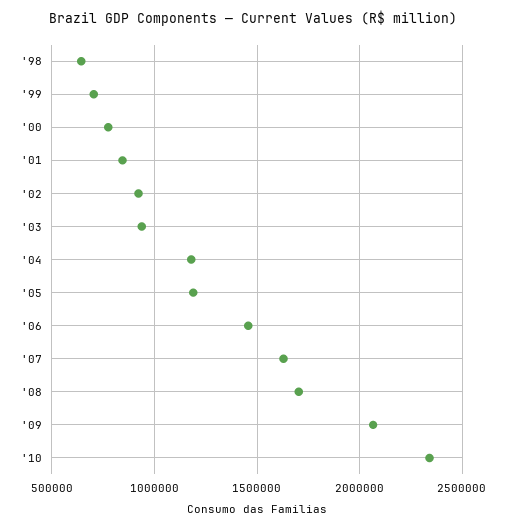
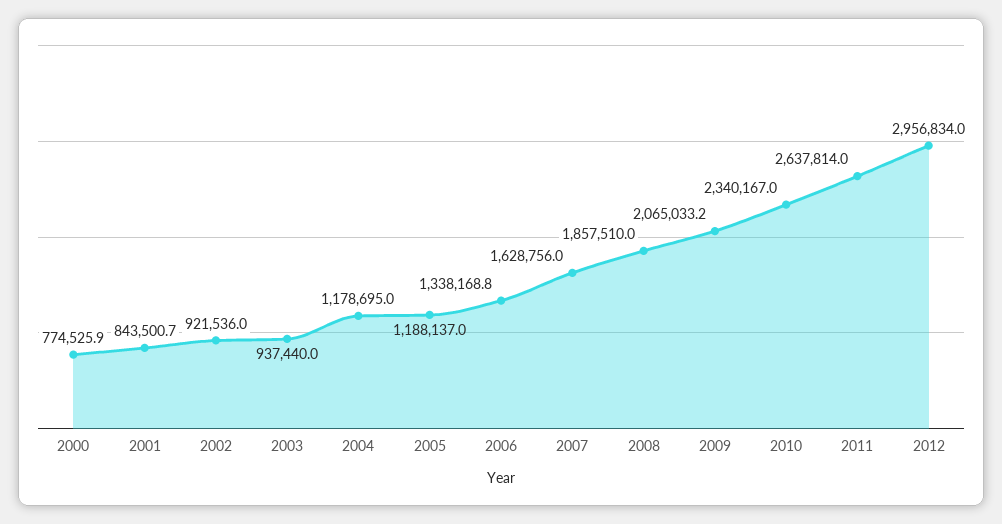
'98: 650000 -> none
'99: 700000 -> none
'06: 1450000 -> 1338168.8
'08: 1700000 -> 1857510
2011: none -> 2637814
2012: none -> 2956834

